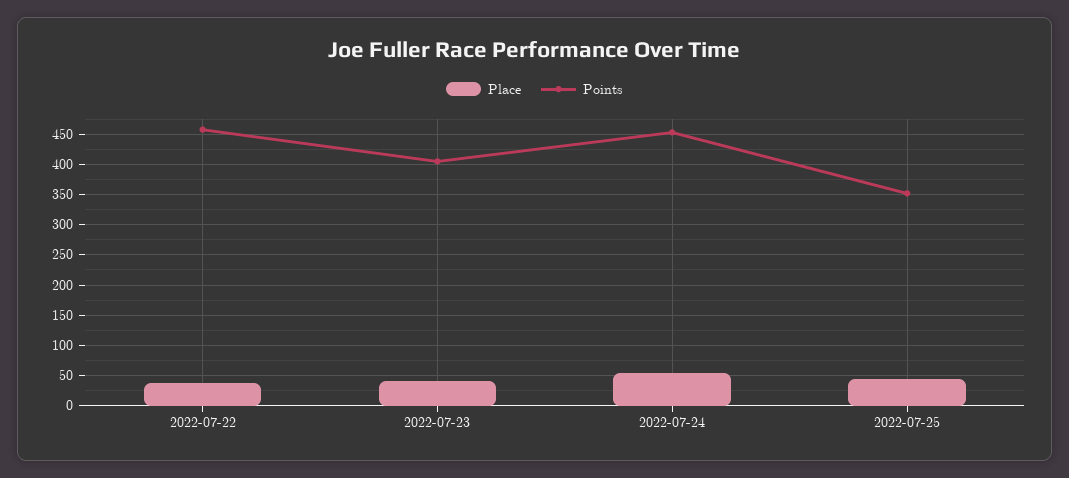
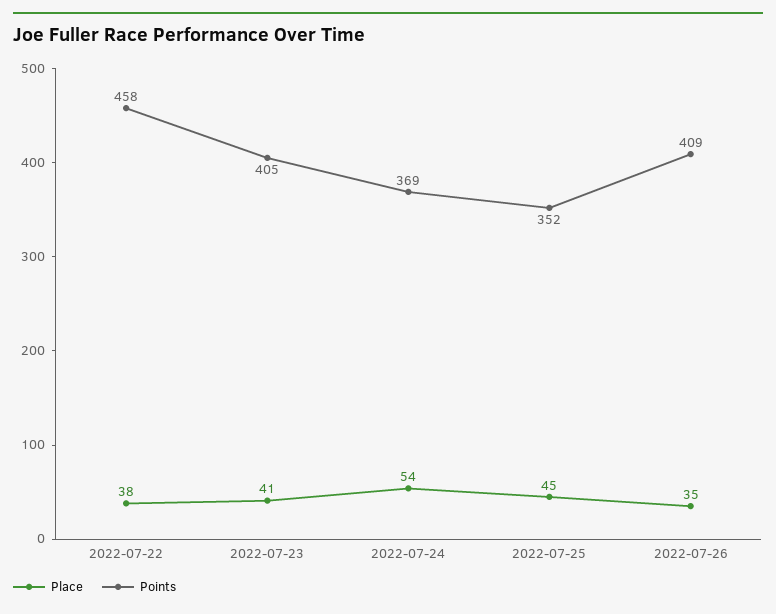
Points, 2022-07-24: 450 -> 369
Place, 2022-07-26: none -> 35
Points, 2022-07-26: none -> 409

